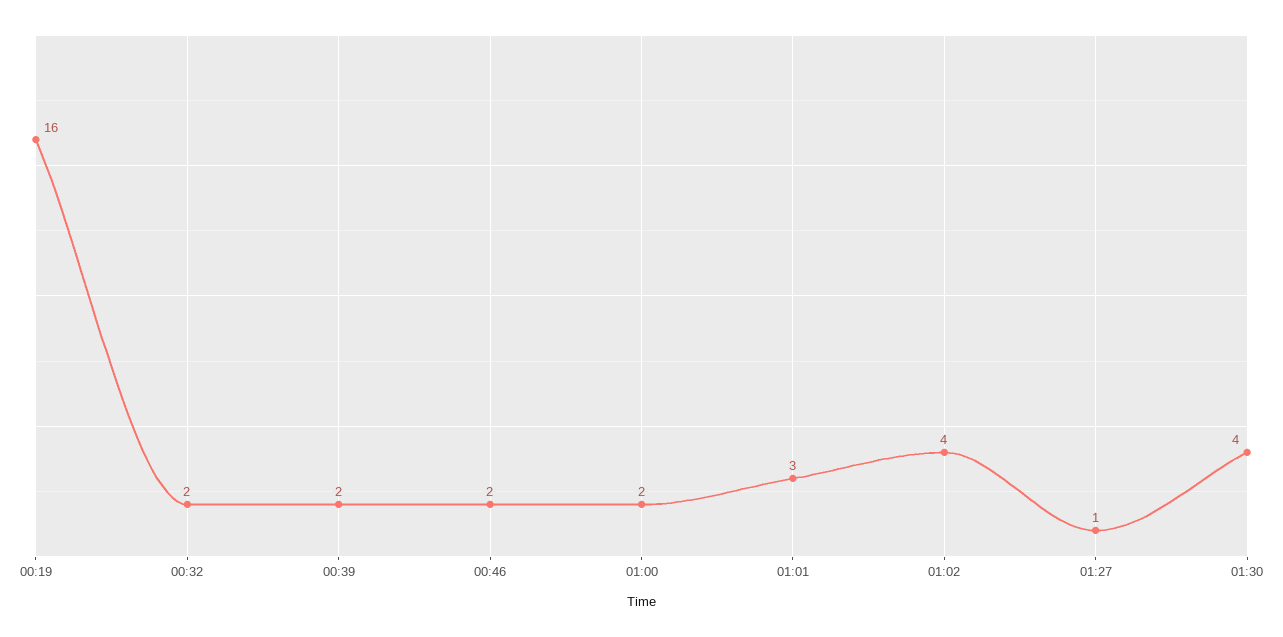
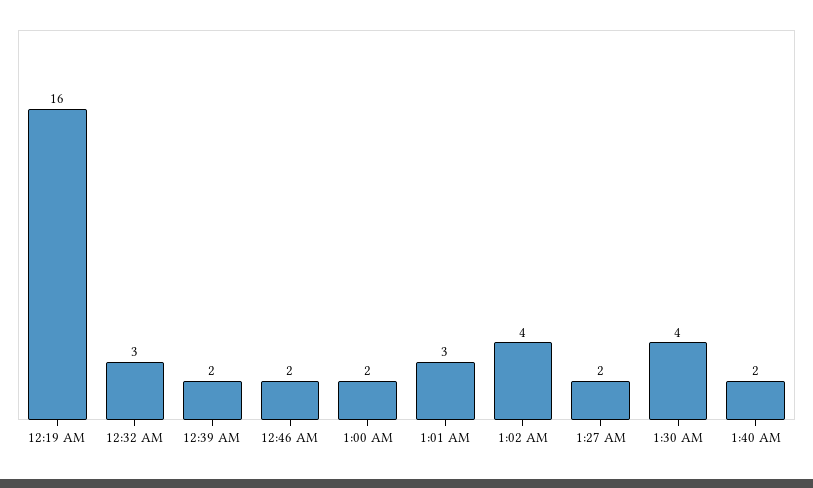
00:32: 2 -> 3
01:27: 1 -> 2
1:40 AM: none -> 2

